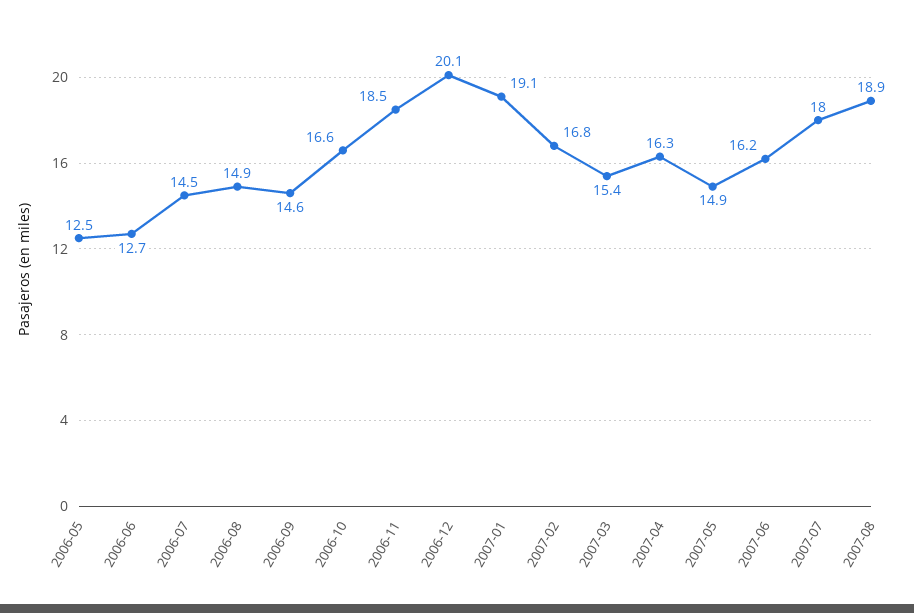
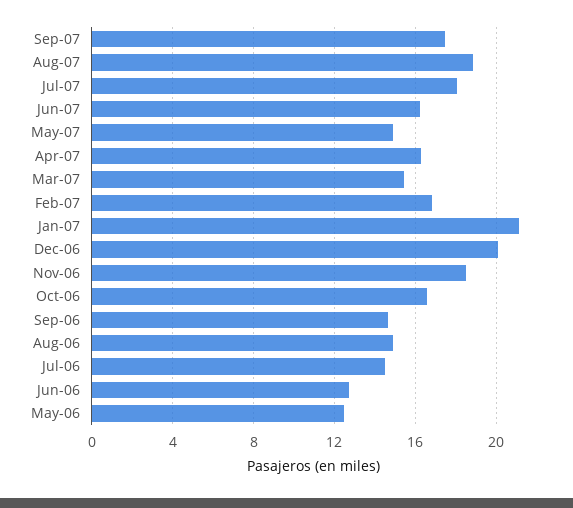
2007-01: 19.1 -> 21
Sep-07: none -> 17.5

